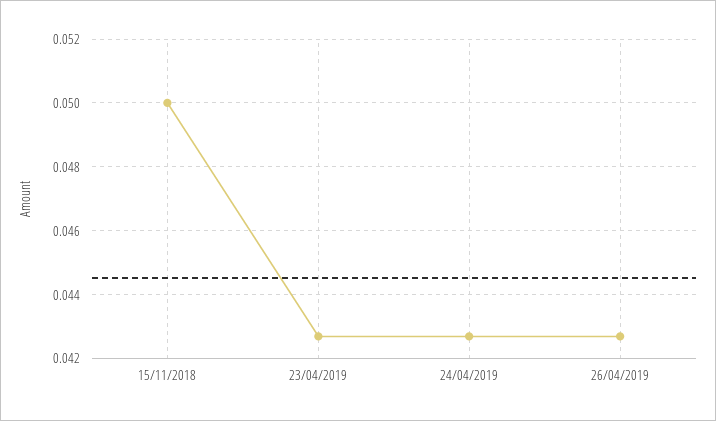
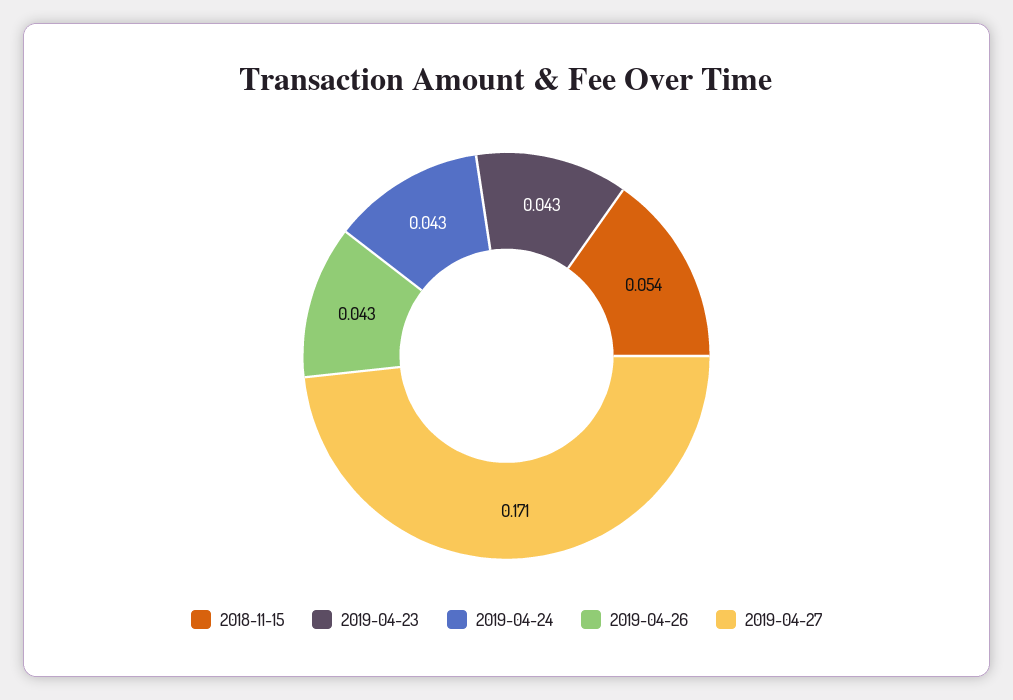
15/11/2018: 0.05 -> 0.054
2019-04-27: none -> 0.171

